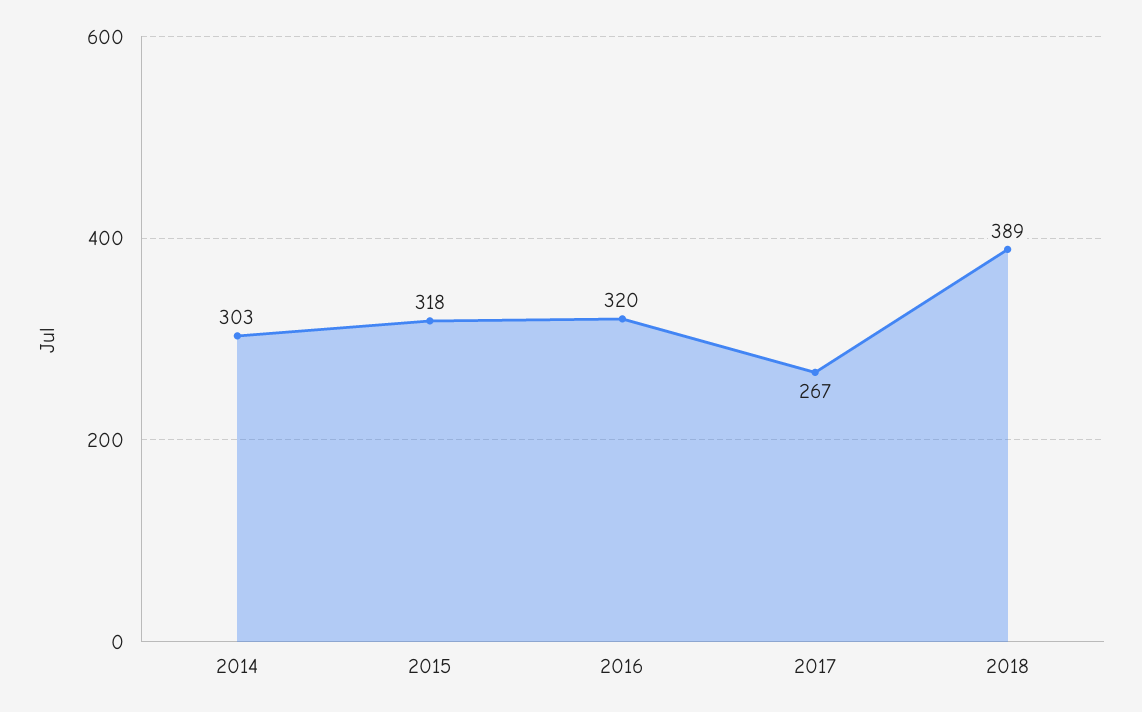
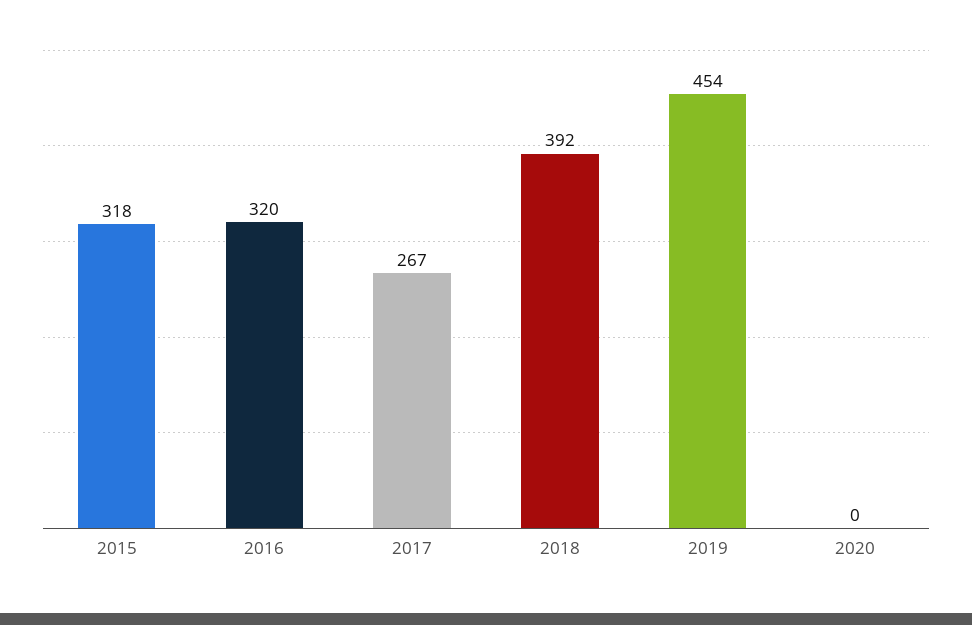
2014: 303 -> none
2018: 389 -> 392
2019: none -> 454
2020: none -> 0

